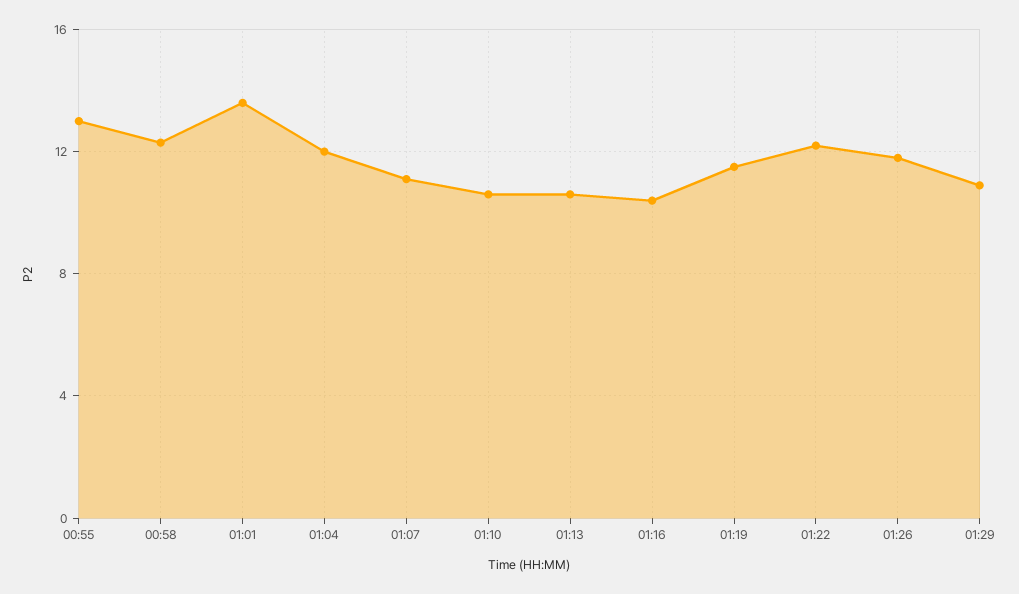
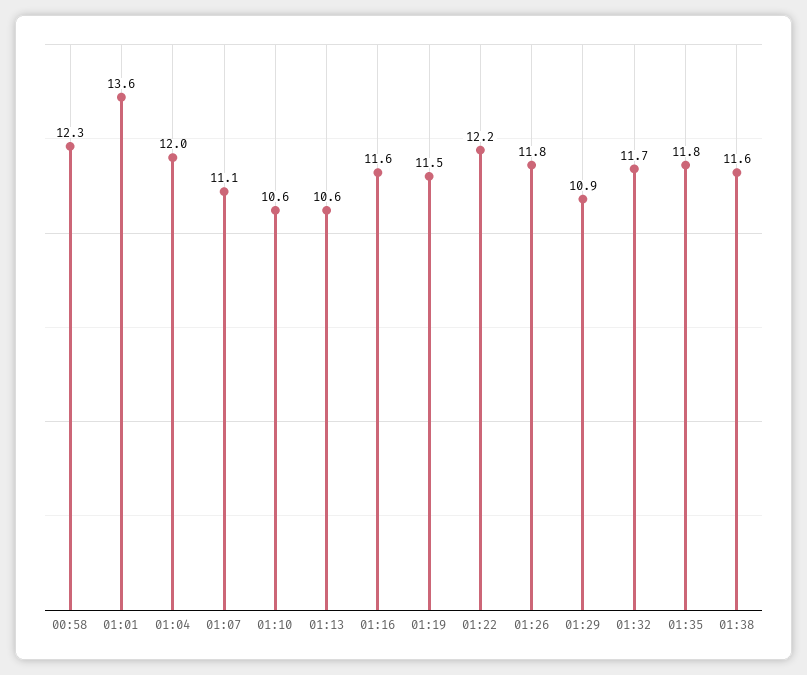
00:55: 13 -> none
01:16: 10.5 -> 11.6
01:32: none -> 11.7
01:35: none -> 11.8
01:38: none -> 11.6

